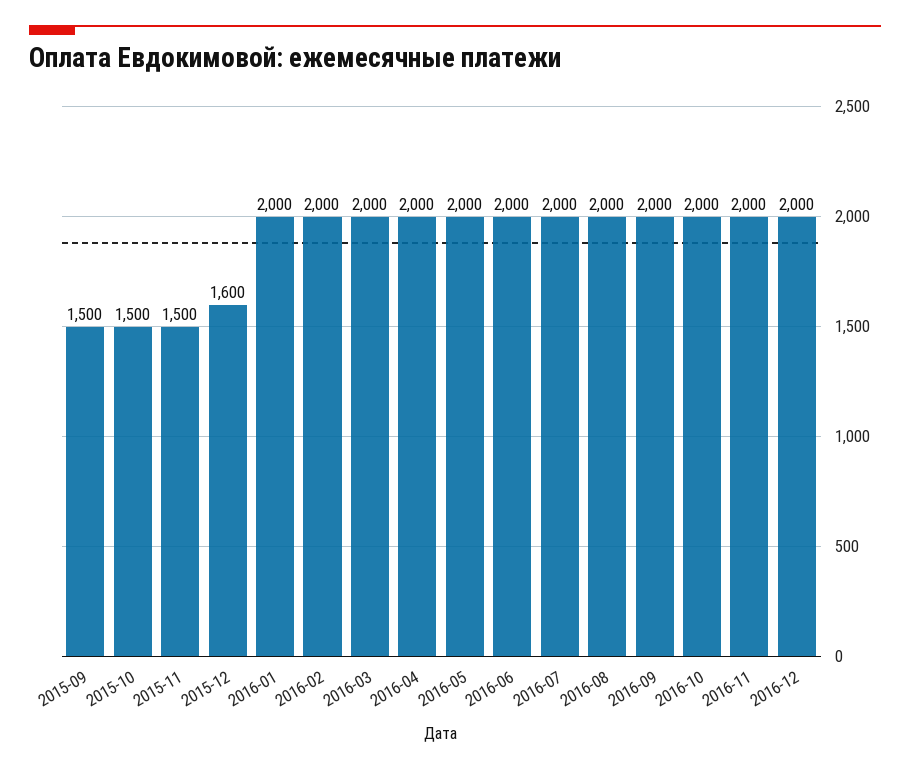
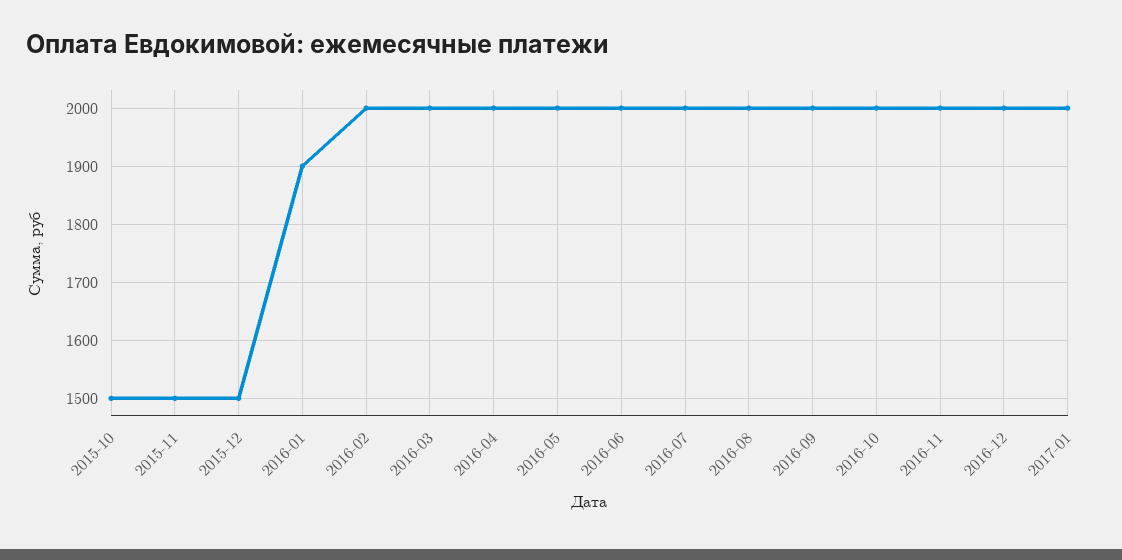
2015-09: 1500 -> none
2015-12: 1600 -> 1500
2016-01: 2000 -> 1900
2017-01: none -> 2000

